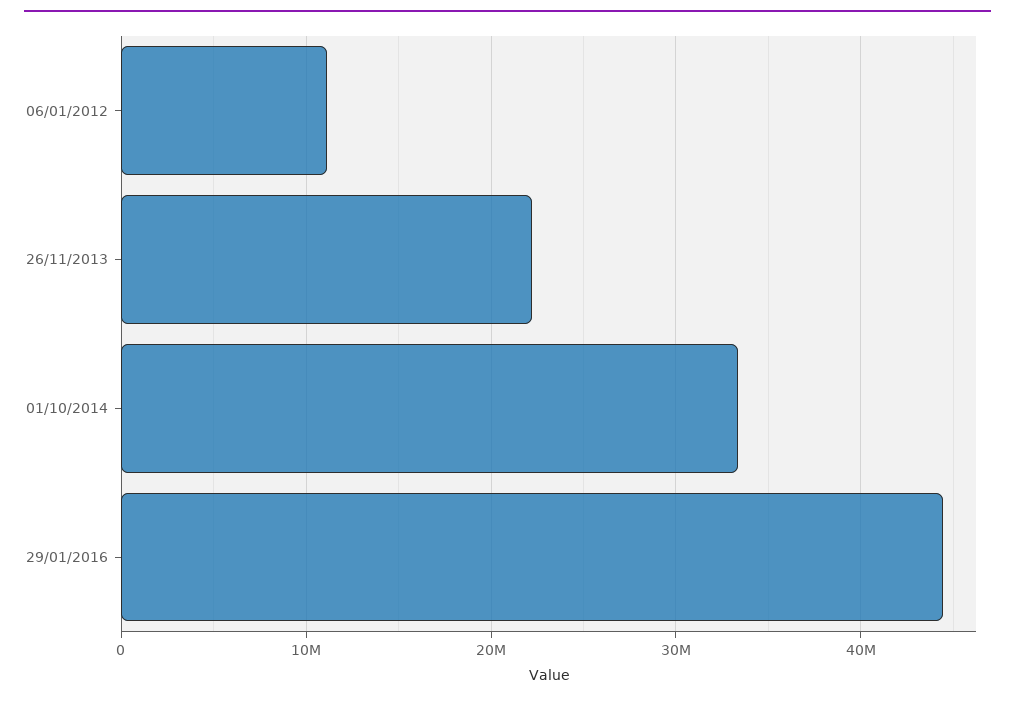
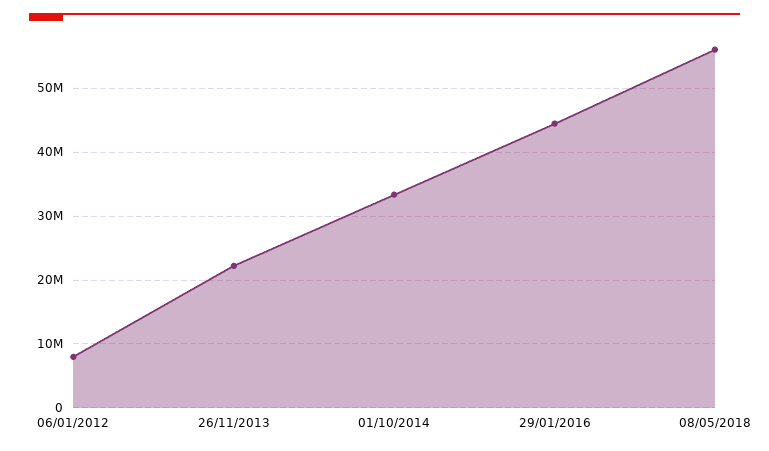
06/01/2012: 11000000 -> 8000000
08/05/2018: none -> 56000000

